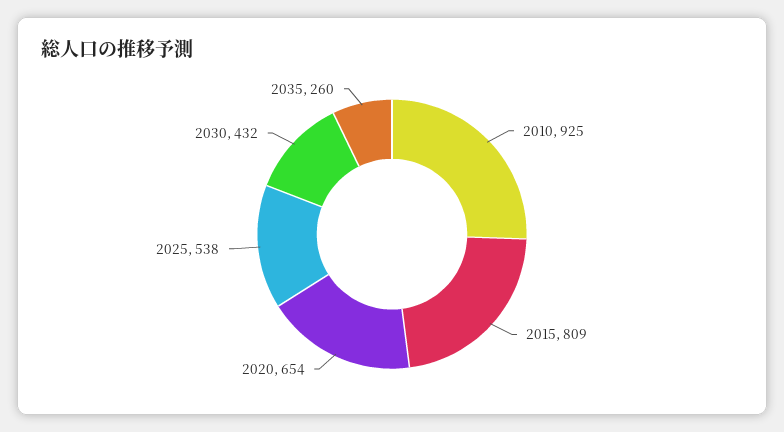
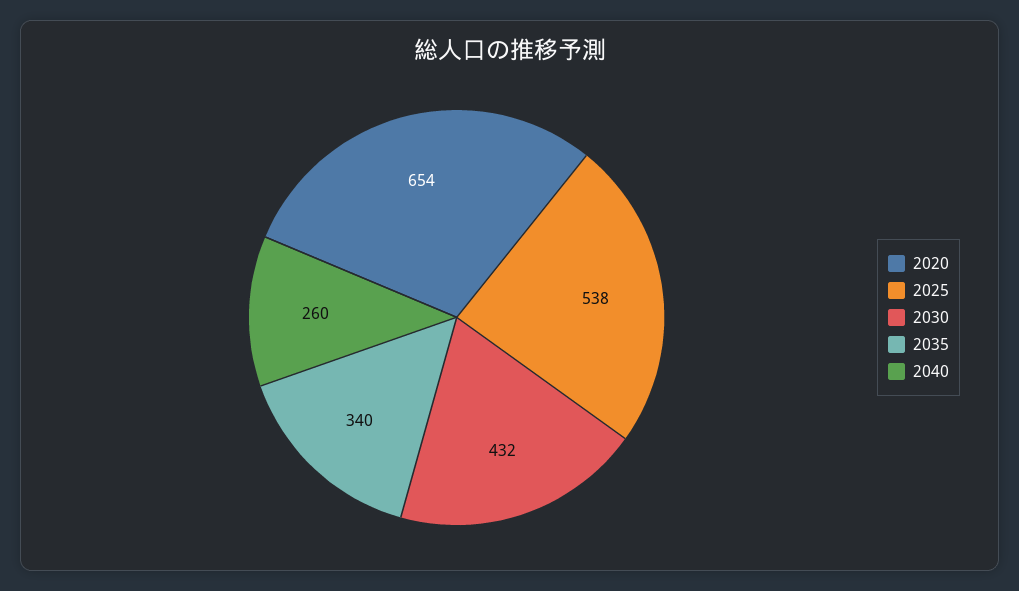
2010: 925 -> none
2015: 809 -> none
2035: 260 -> 340
2040: none -> 260

